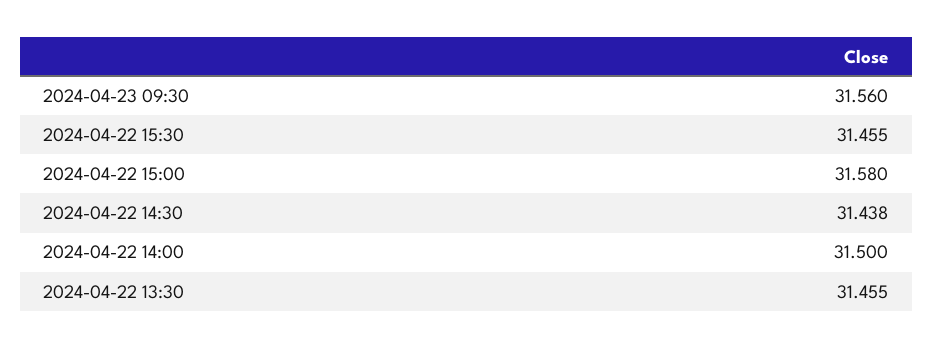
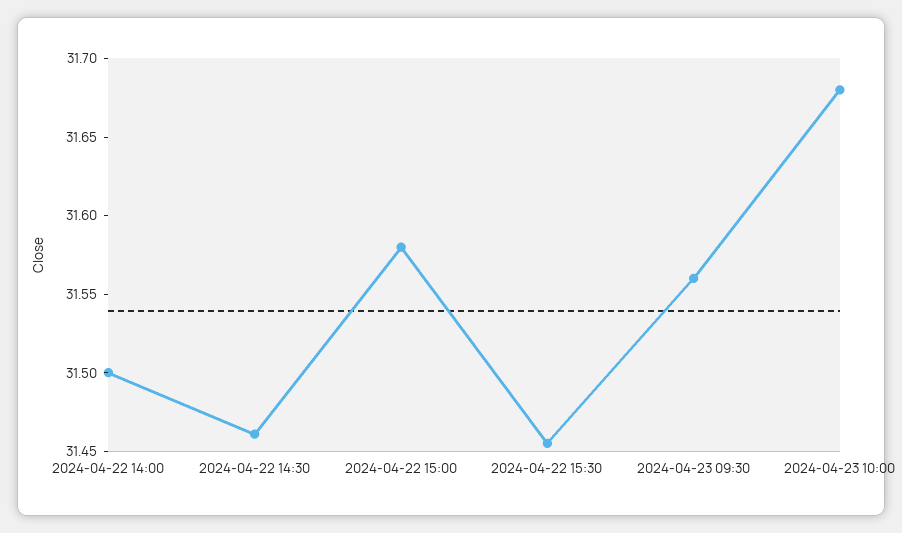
2024-04-22 14:30: 31.438 -> 31.46
2024-04-22 13:30: 31.455 -> none
2024-04-23 10:00: none -> 31.68

